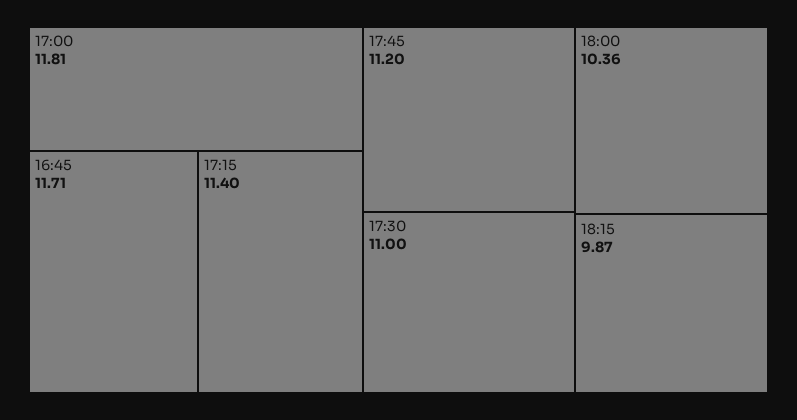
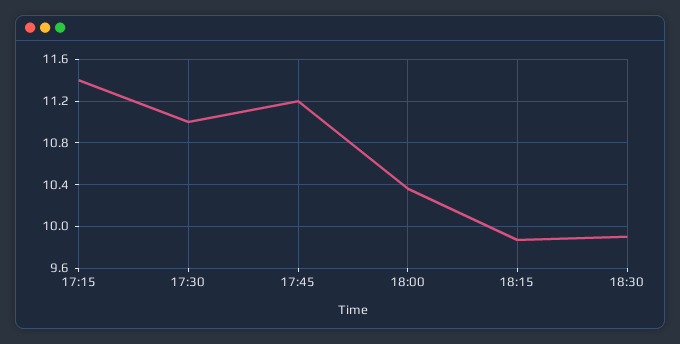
17:00: 11.81 -> none
16:45: 11.71 -> none
18:30: none -> 9.9

